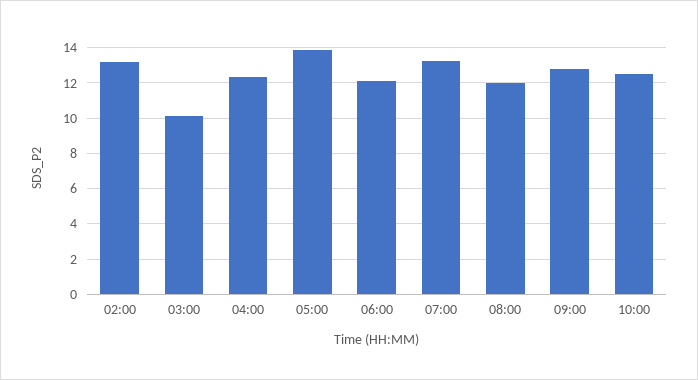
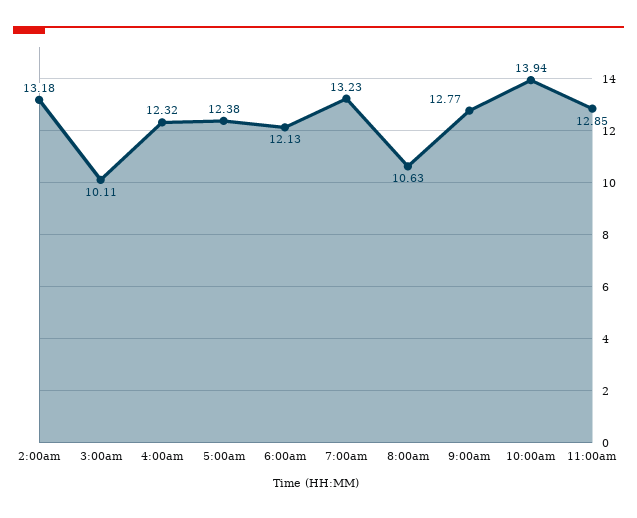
05:00: 14 -> 12.38
08:00: 12 -> 10.63
10:00: 12.5 -> 13.94
11:00am: none -> 12.85

